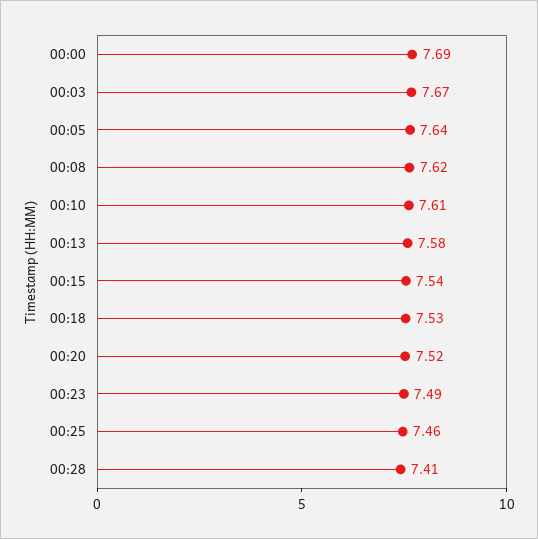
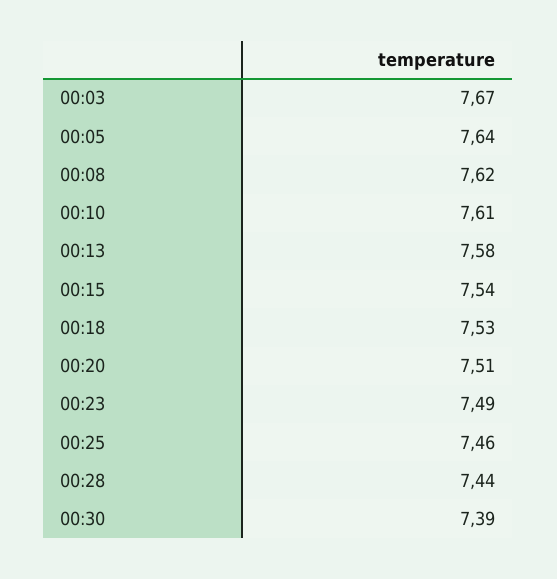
00:00: 7.69 -> none
00:20: 7.52 -> 7.51
00:28: 7.41 -> 7.44
00:30: none -> 7.39

